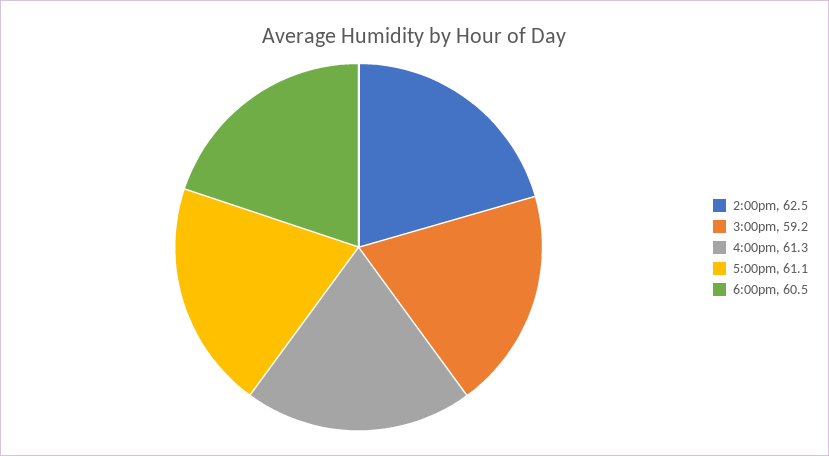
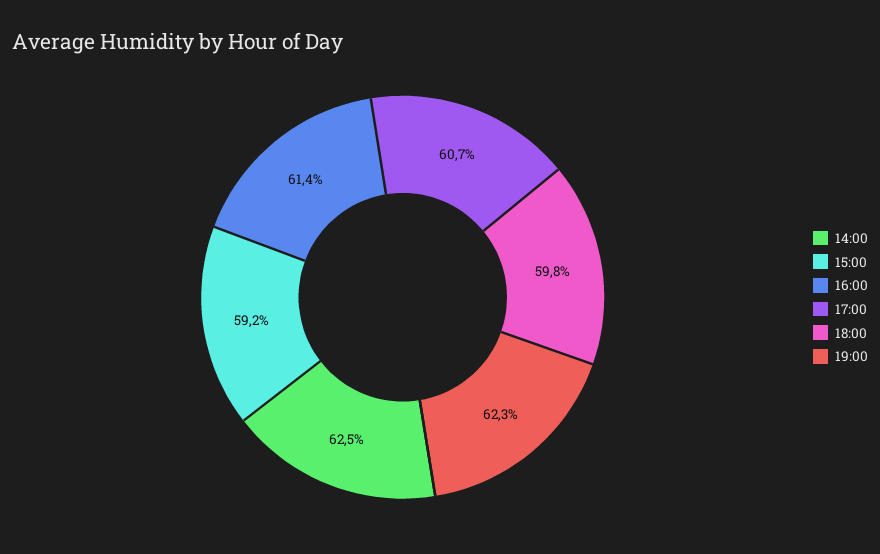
4:00pm: 61.3 -> 61.4
5:00pm: 61.1 -> 60.7
6:00pm: 60.5 -> 59.8
19:00: none -> 62.3

